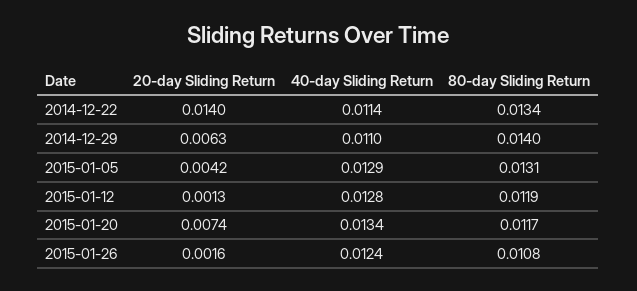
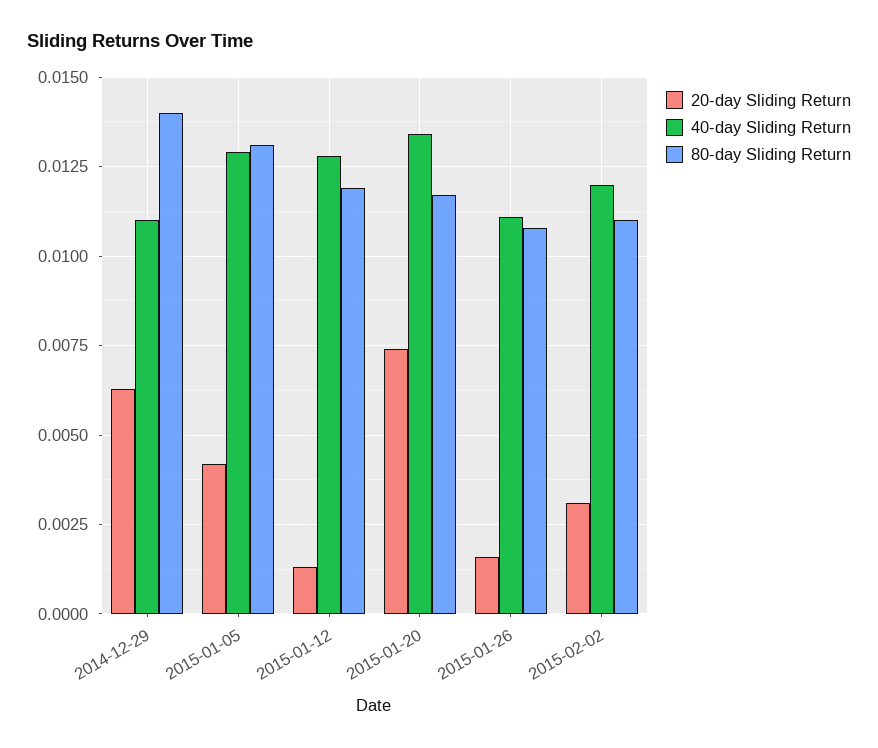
20-day Sliding Return, 2014-12-22: 0.014 -> none
40-day Sliding Return, 2014-12-22: 0.0114 -> none
80-day Sliding Return, 2014-12-22: 0.0134 -> none
40-day Sliding Return, 2015-01-26: 0.0124 -> 0.011
20-day Sliding Return, 2015-02-02: none -> 0.003
40-day Sliding Return, 2015-02-02: none -> 0.012
80-day Sliding Return, 2015-02-02: none -> 0.011

